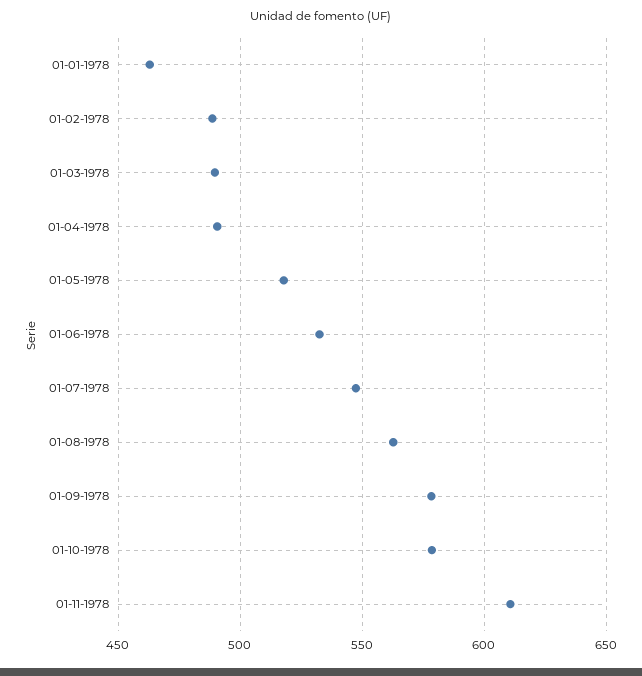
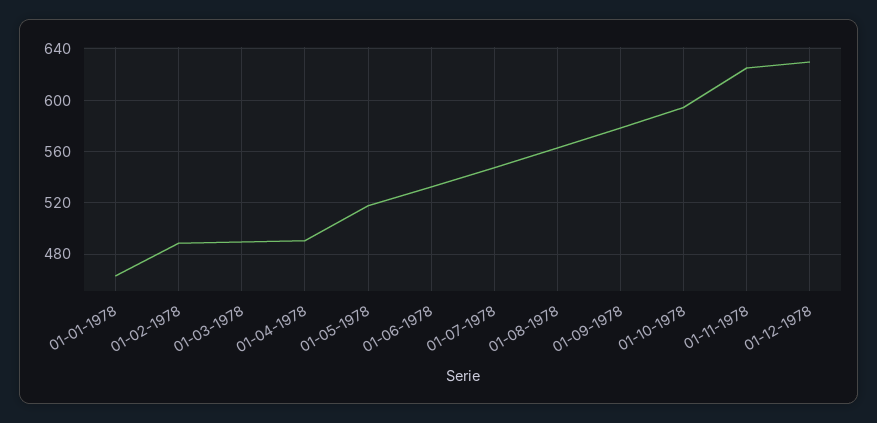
01-10-1978: 580 -> 595
01-11-1978: 610 -> 625
01-12-1978: none -> 630

